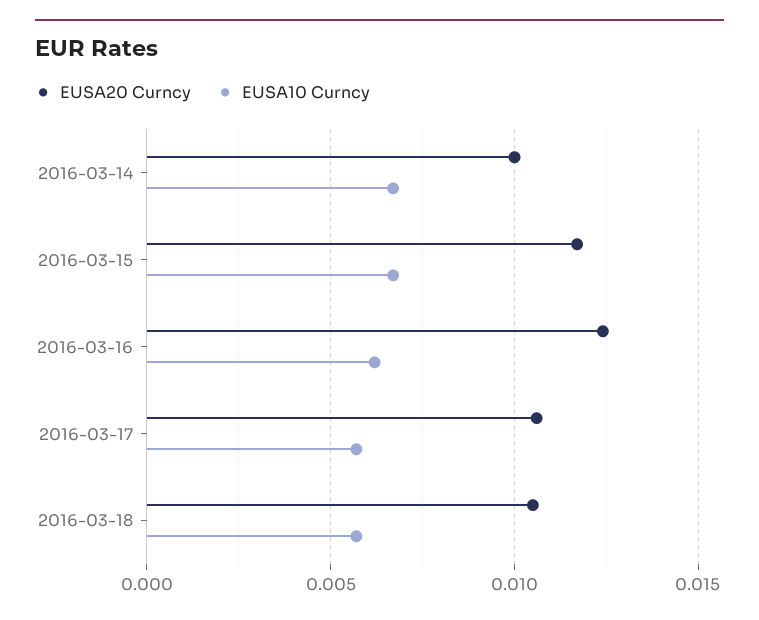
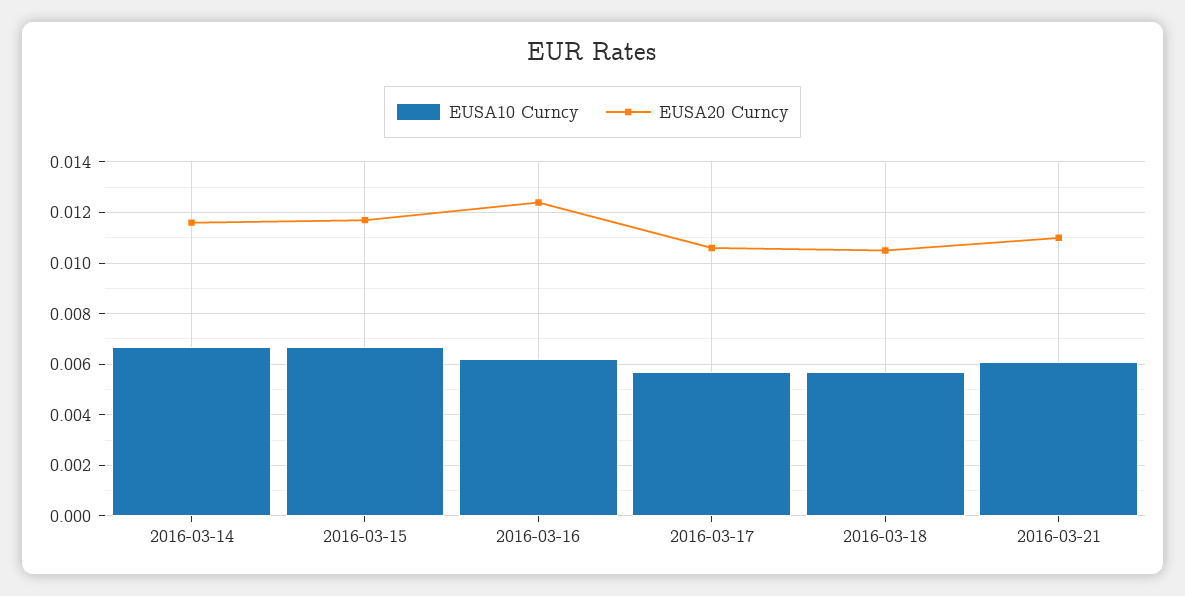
EUSA20 Curncy, 2016-03-14: 0.01 -> 0.0115
EUSA10 Curncy, 2016-03-21: none -> 0.006
EUSA20 Curncy, 2016-03-21: none -> 0.011

